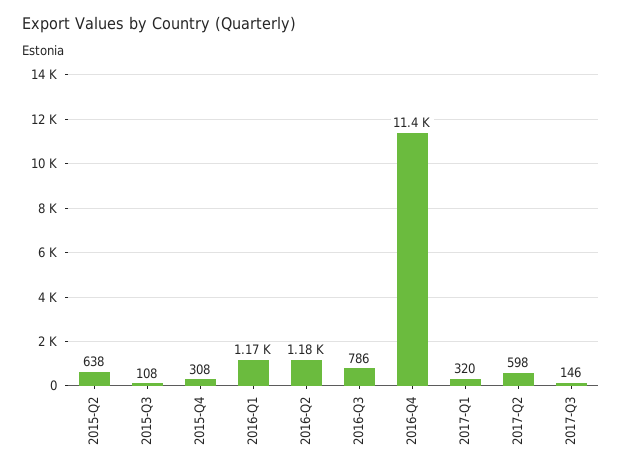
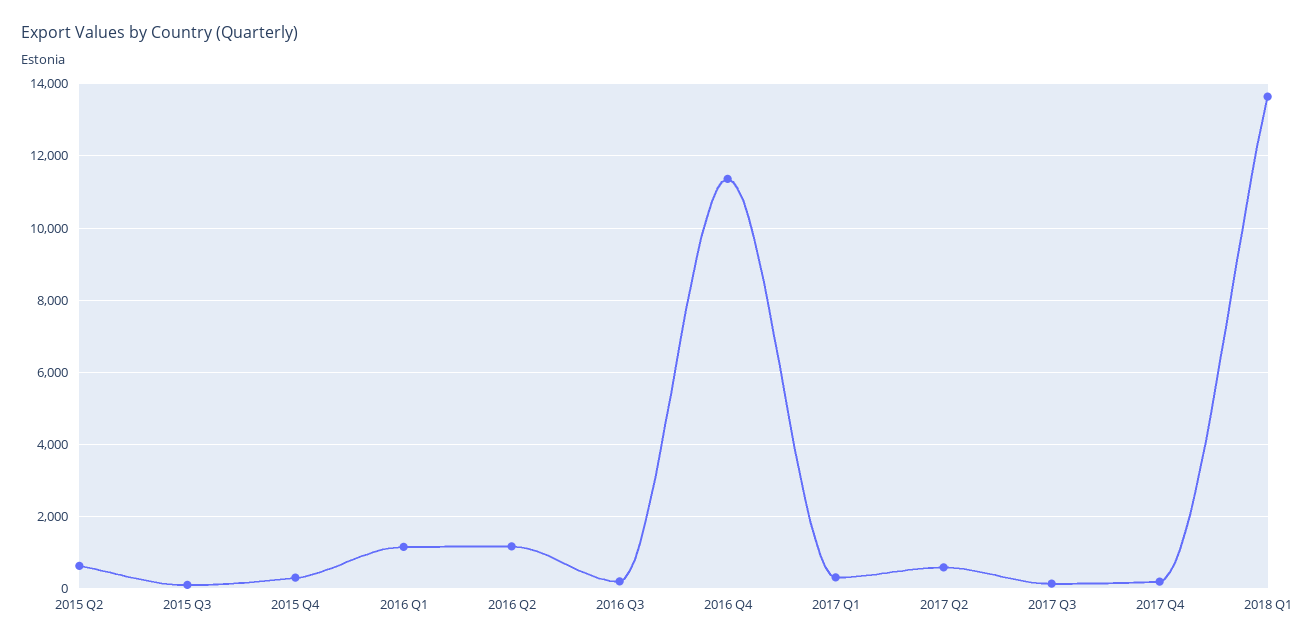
2016-Q3: 786 -> 200
2017 Q4: none -> 200
2018 Q1: none -> 13600

